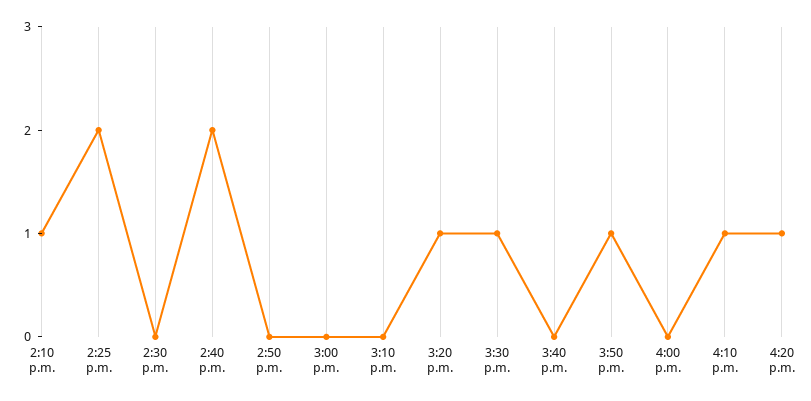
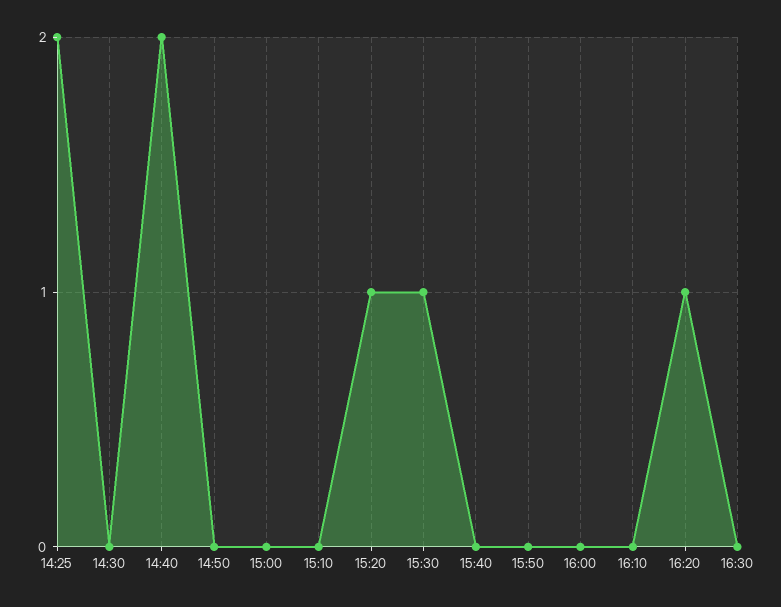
2:10 p.m.: 1 -> none
3:50 p.m.: 1 -> 0
4:10 p.m.: 1 -> 0
16:30: none -> 0

